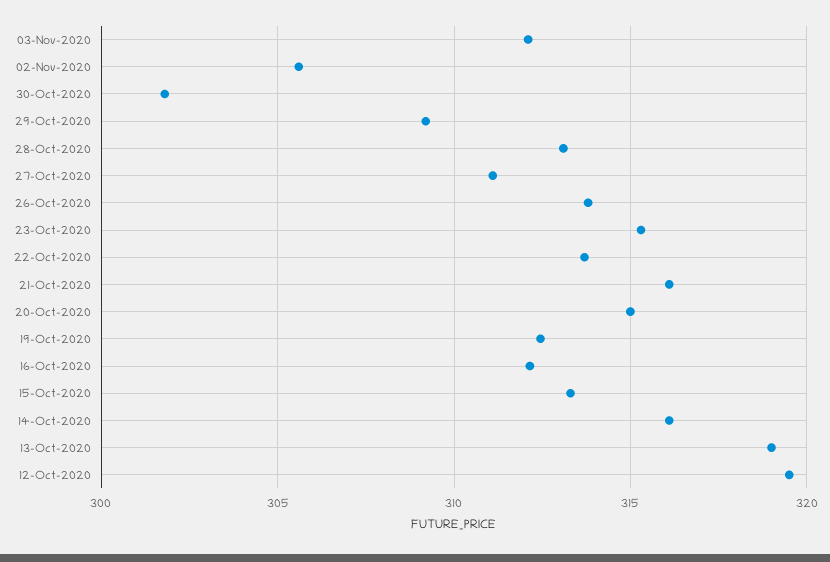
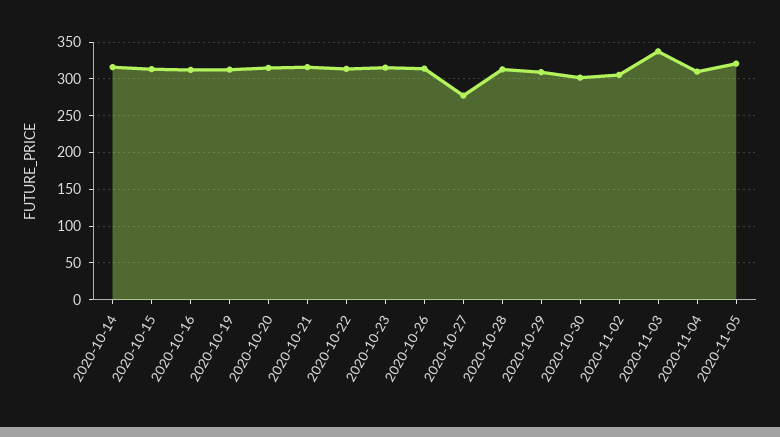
03-Nov-2020: 312 -> 340
27-Oct-2020: 311 -> 280
13-Oct-2020: 319 -> none
12-Oct-2020: 319.5 -> none
2020-11-04: none -> 310
2020-11-05: none -> 320

